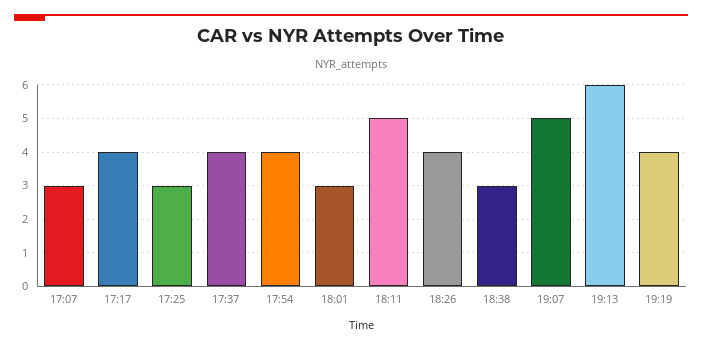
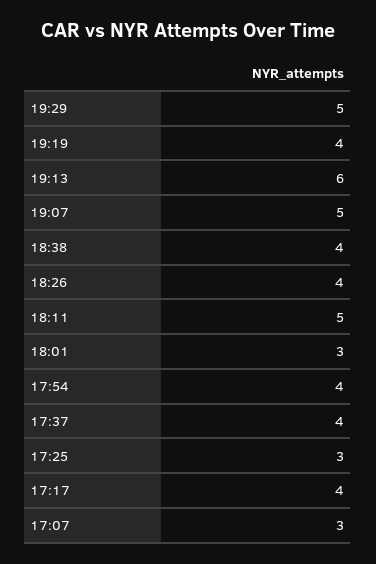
18:38: 3 -> 4
19:29: none -> 5

